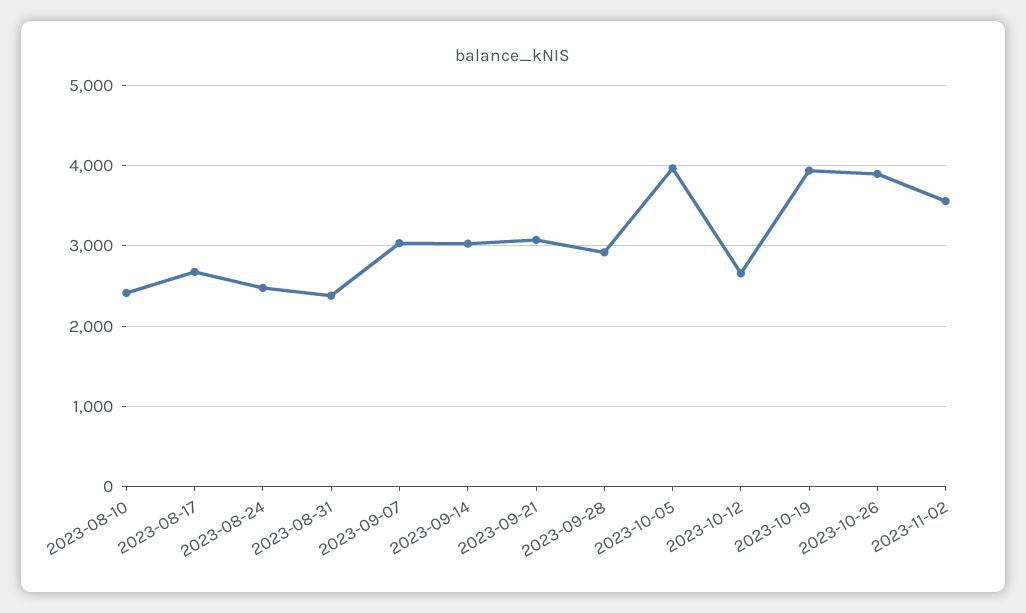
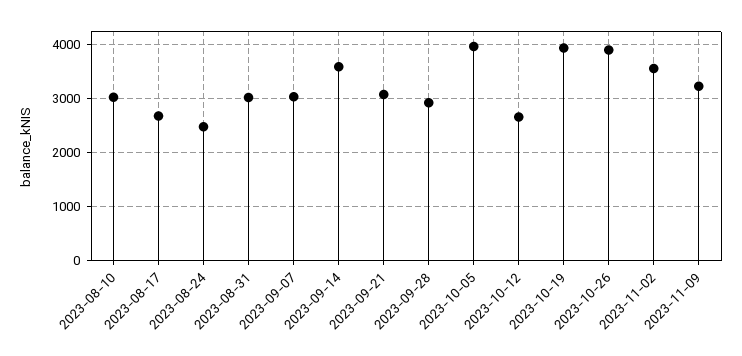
2023-08-10: 2400 -> 3000
2023-08-31: 2400 -> 3000
2023-09-14: 3000 -> 3600
2023-11-09: none -> 3200

